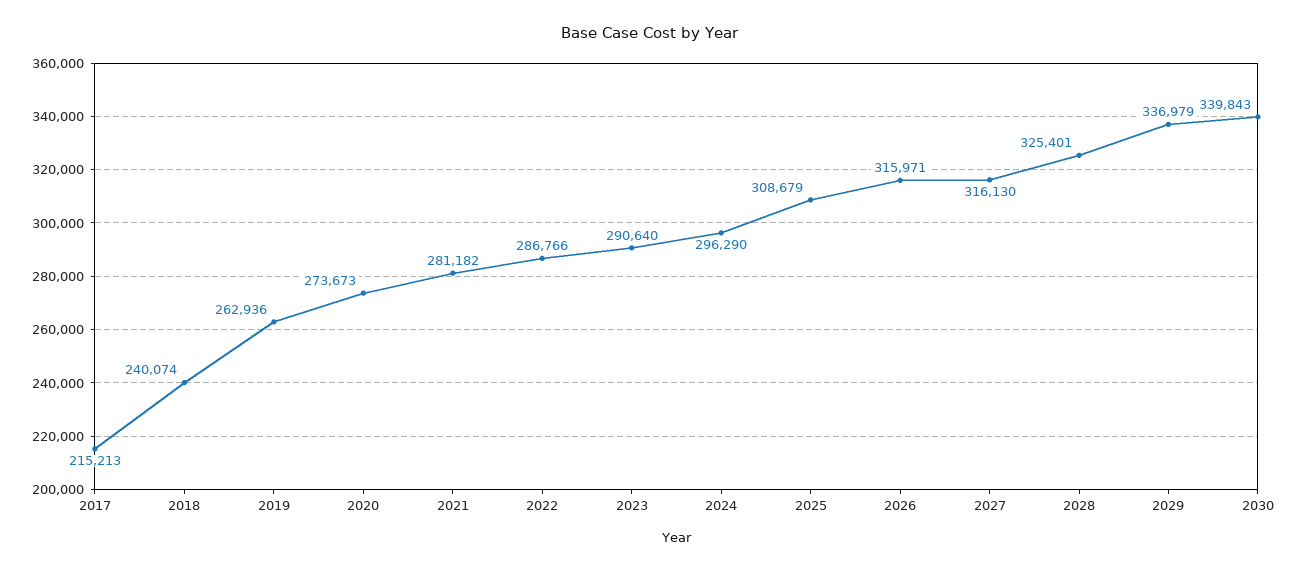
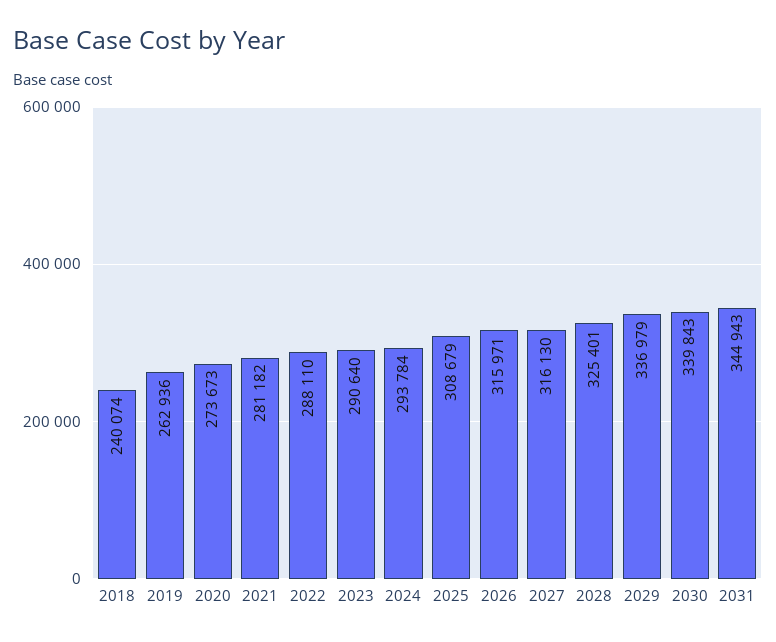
2017: 215213 -> none
2022: 286766 -> 288110
2024: 296290 -> 293784
2031: none -> 344943

